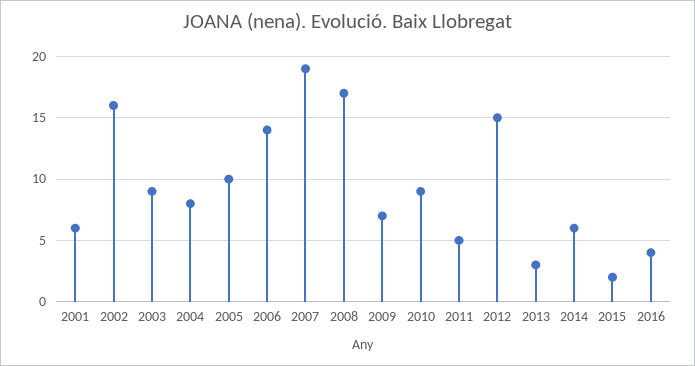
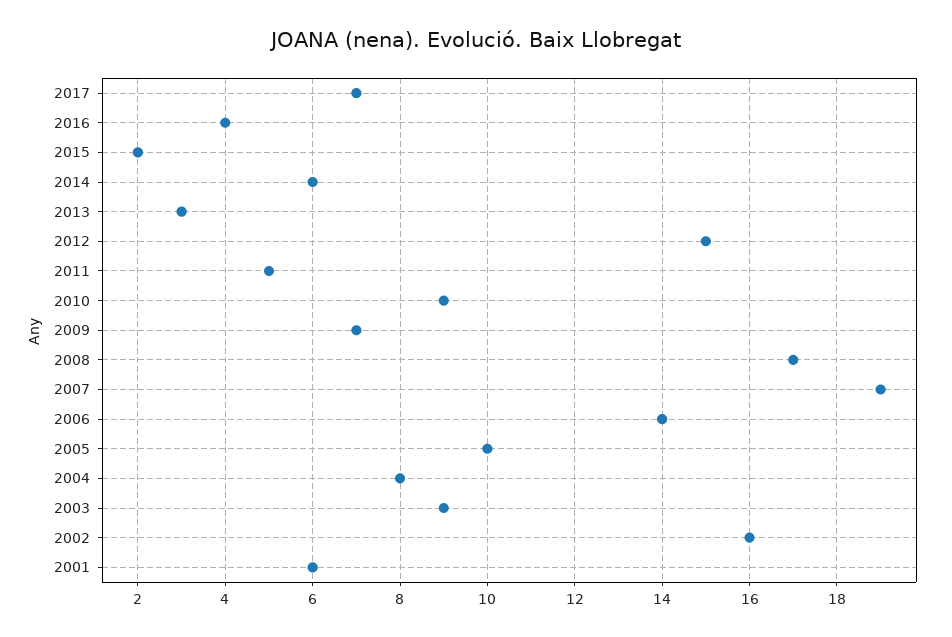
2017: none -> 7

